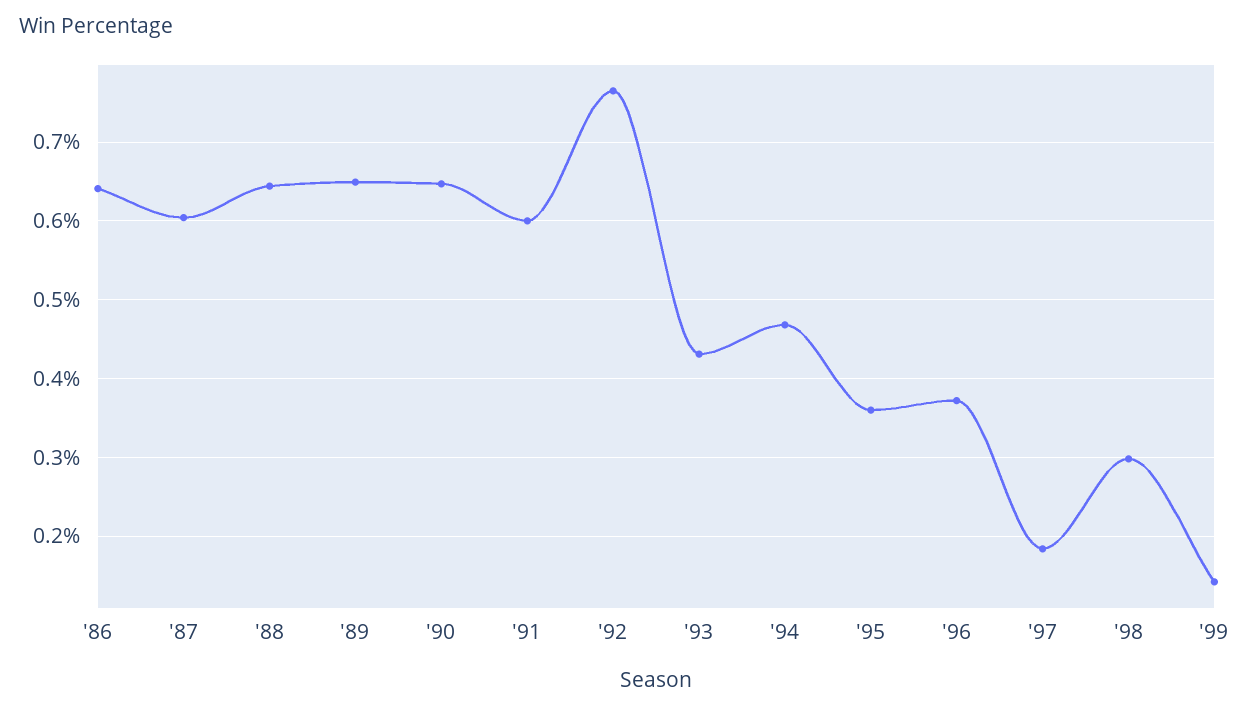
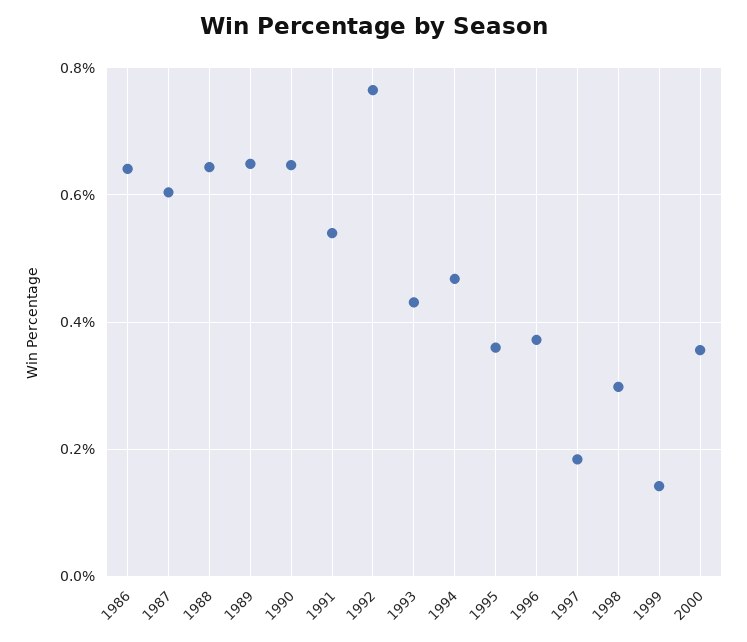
'91: 0.6 -> 0.54
2000: none -> 0.36

